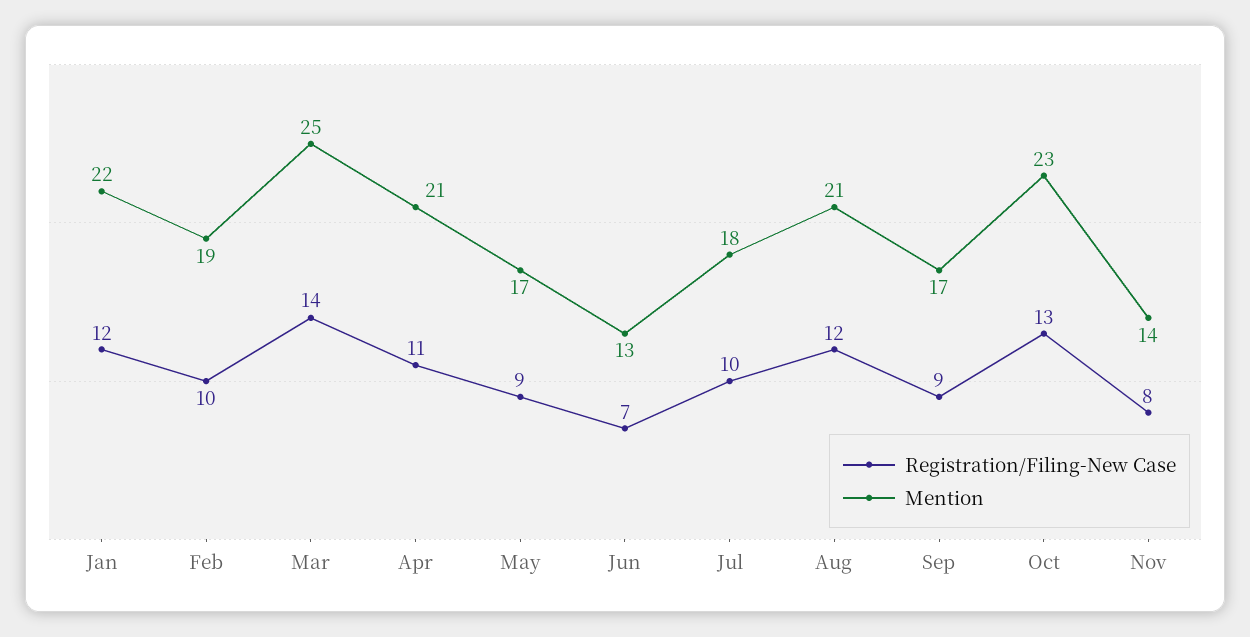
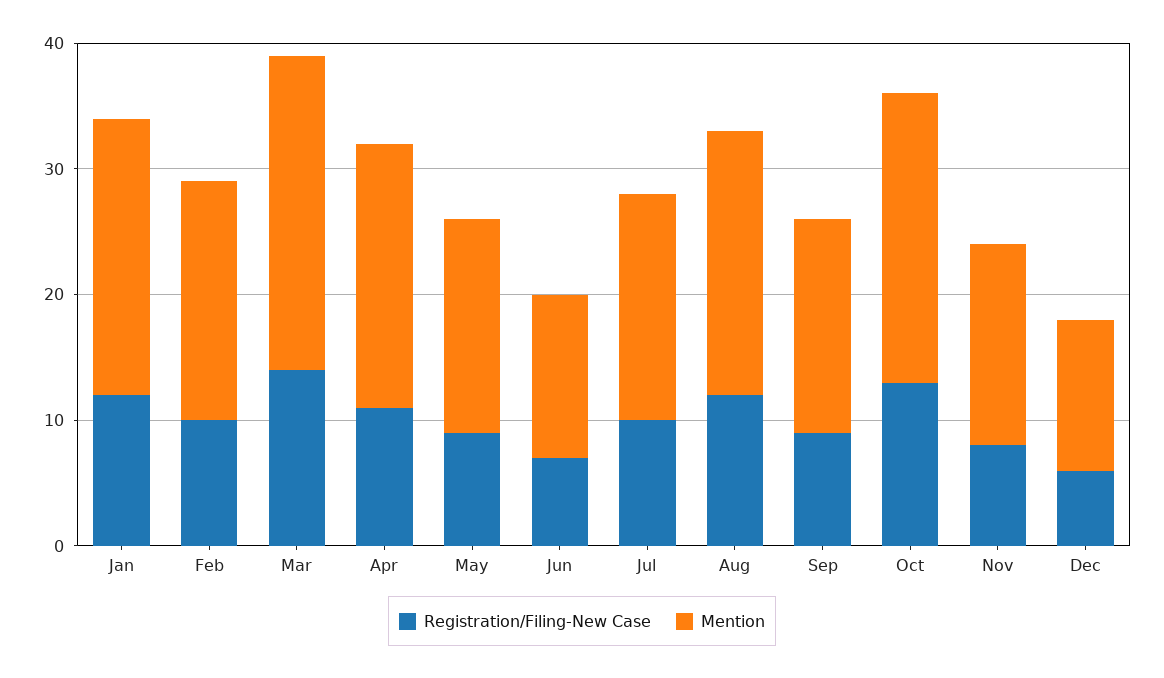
Mention, Nov: 14 -> 16
Registration/Filing-New Case, Dec: none -> 6
Mention, Dec: none -> 12

